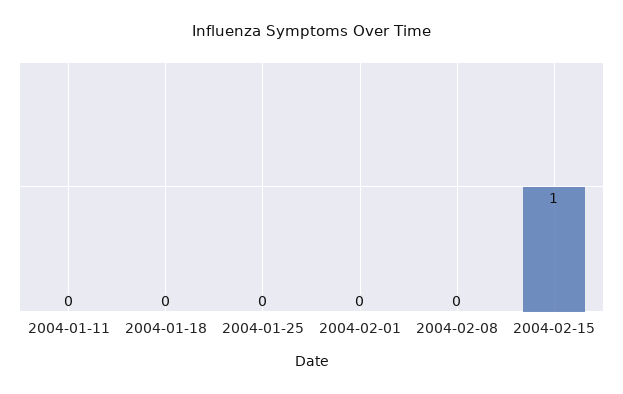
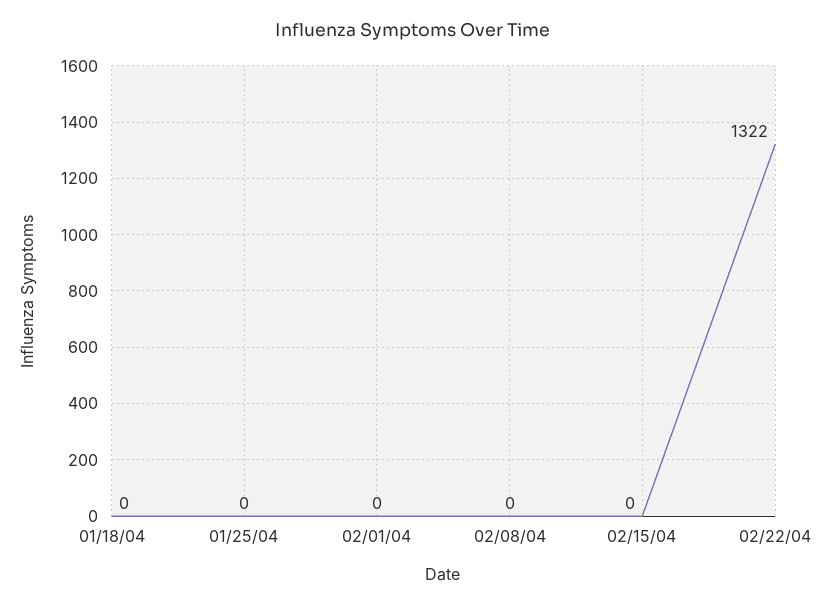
2004-01-11: 0 -> none
2004-02-15: 1 -> 0
02/22/04: none -> 1322

